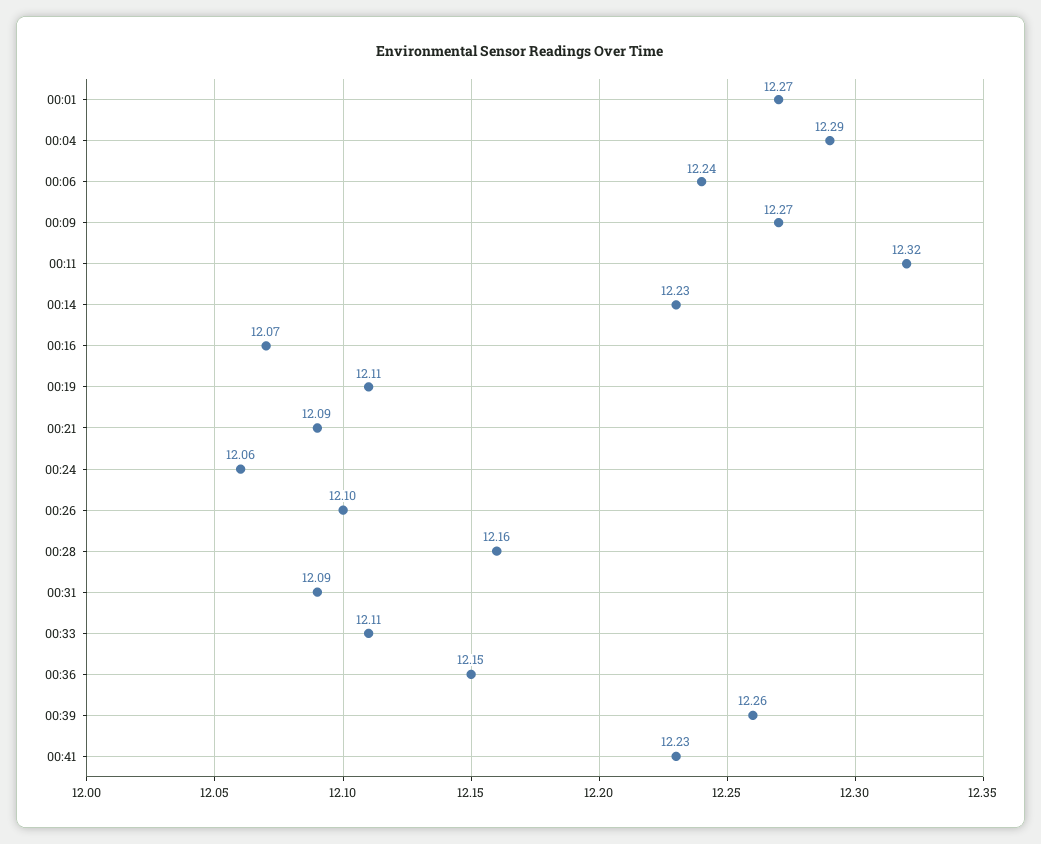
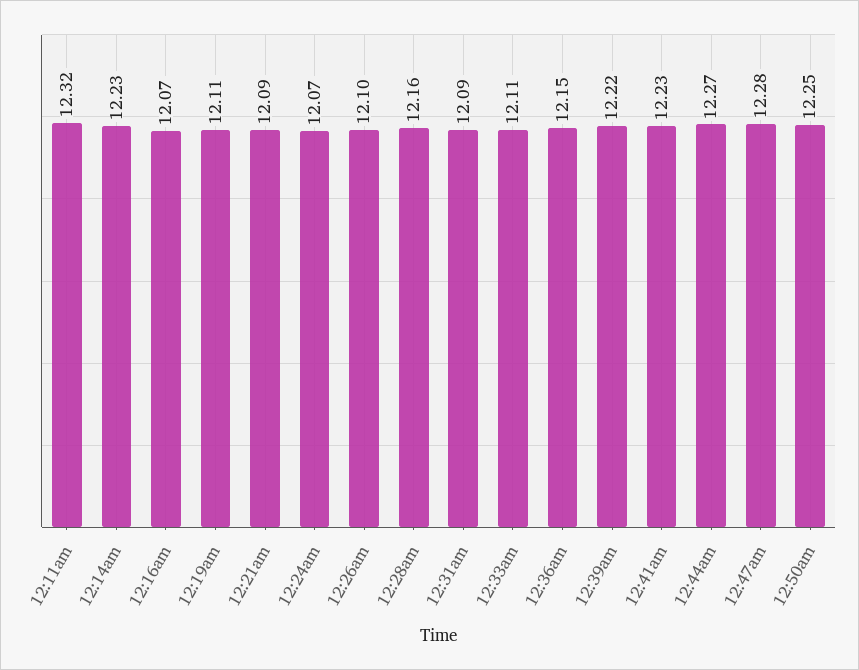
00:01: 12.27 -> none
00:04: 12.29 -> none
00:06: 12.24 -> none
00:09: 12.27 -> none
00:24: 12.06 -> 12.07
00:39: 12.26 -> 12.22
12:44am: none -> 12.27
12:47am: none -> 12.28
12:50am: none -> 12.25

